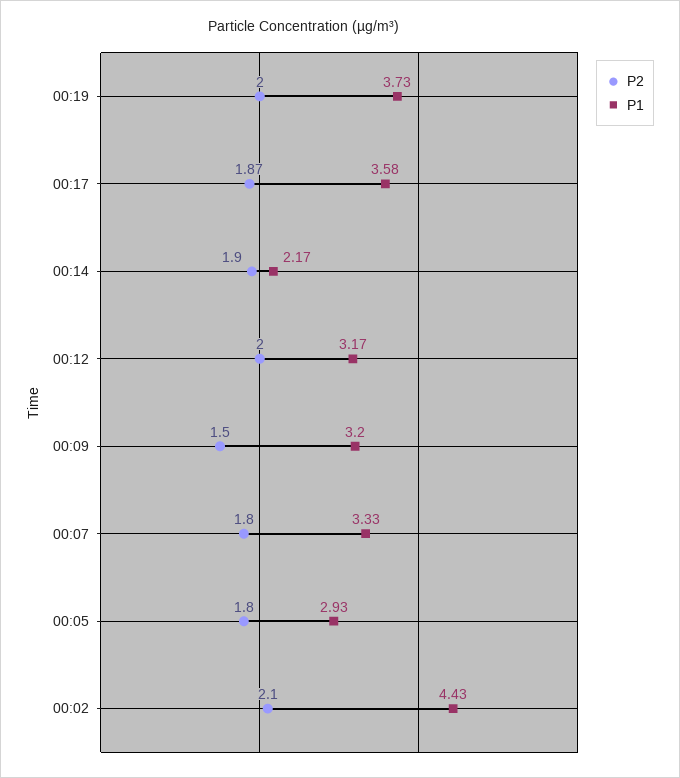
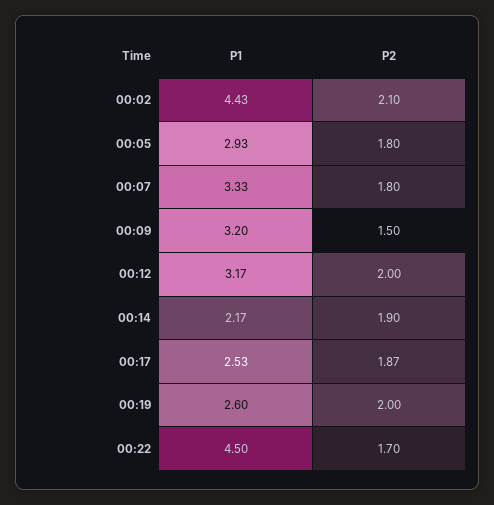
P1, 00:19: 3.73 -> 2.6
P1, 00:17: 3.58 -> 2.53
P1, 00:22: none -> 4.5
P2, 00:22: none -> 1.7

